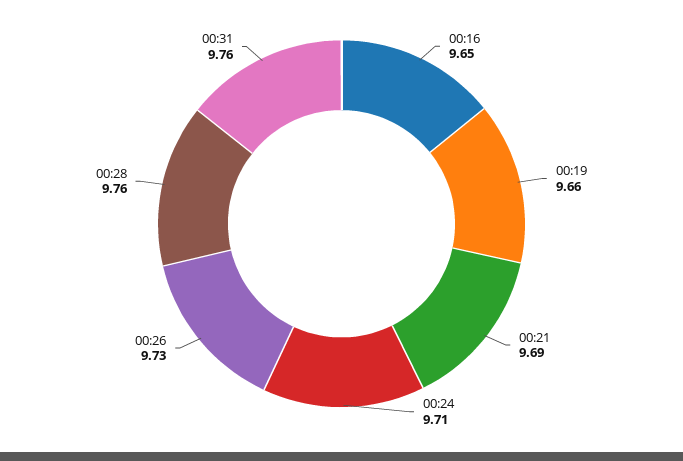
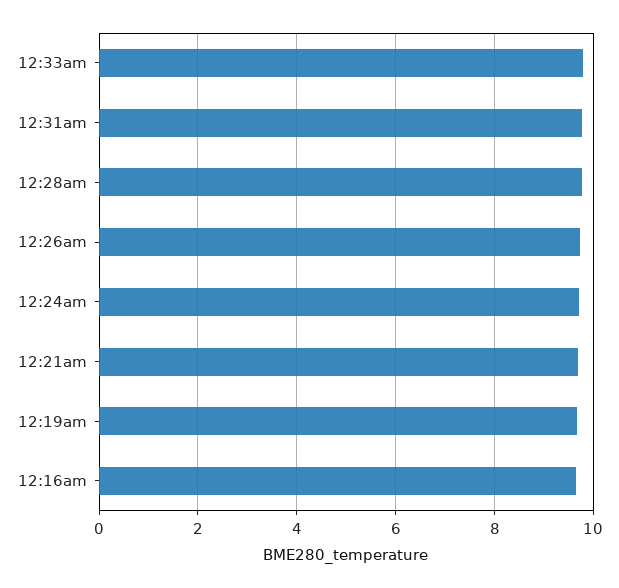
12:33am: none -> 9.8

